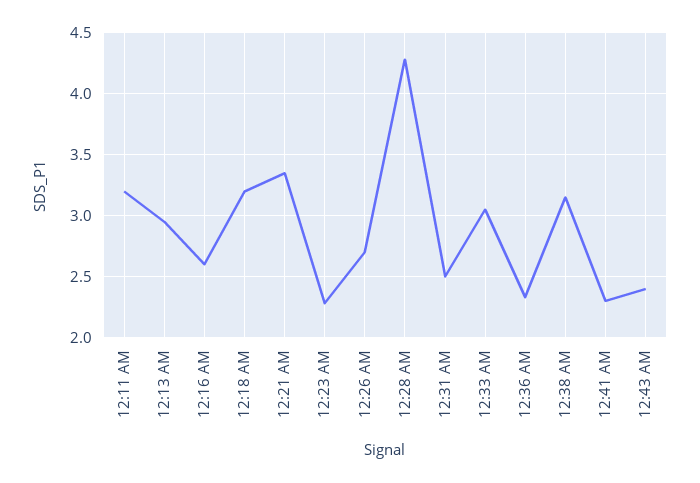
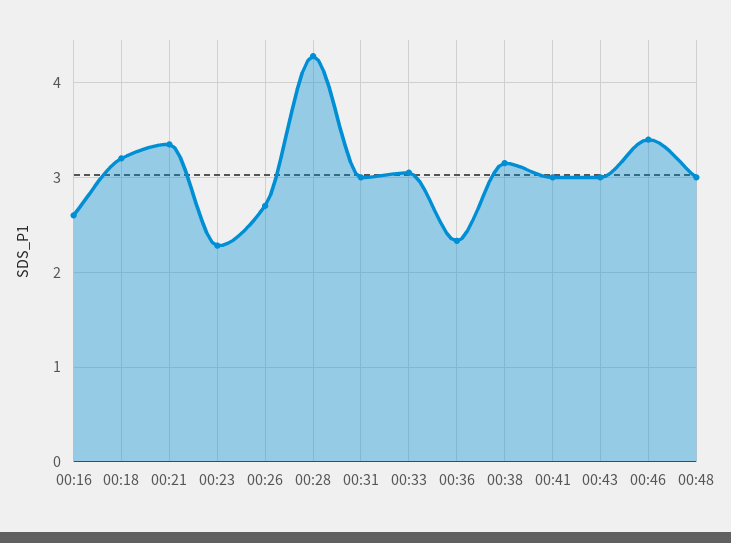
12:11 AM: 3.2 -> none
12:13 AM: 2.95 -> none
12:31 AM: 2.5 -> 3
12:41 AM: 2.3 -> 3
12:43 AM: 2.4 -> 3
00:46: none -> 3.4
00:48: none -> 3

